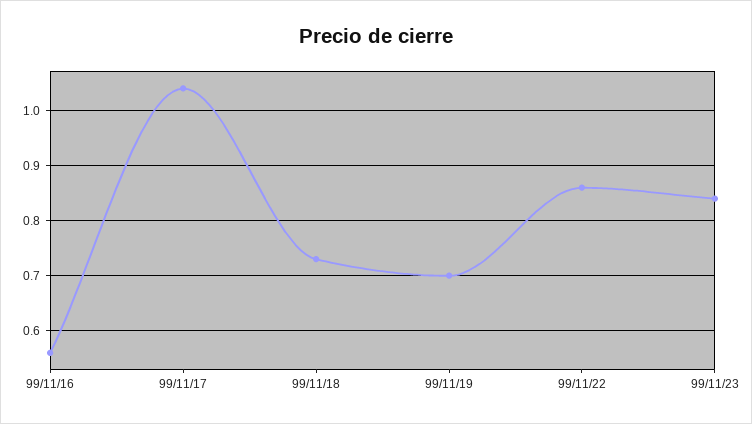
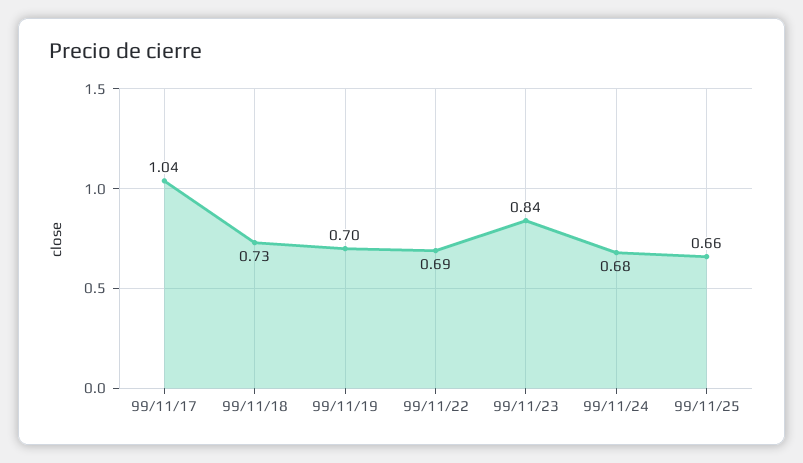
99/11/16: 0.55 -> none
99/11/22: 0.85 -> 0.69
99/11/24: none -> 0.68
99/11/25: none -> 0.66

